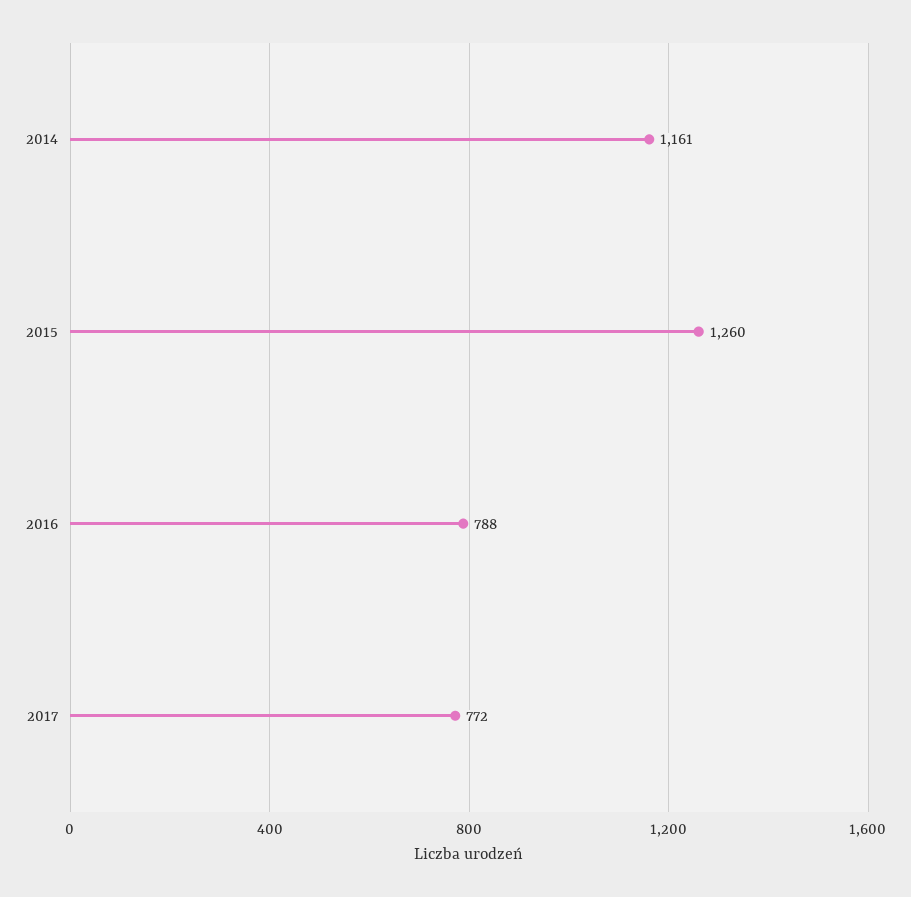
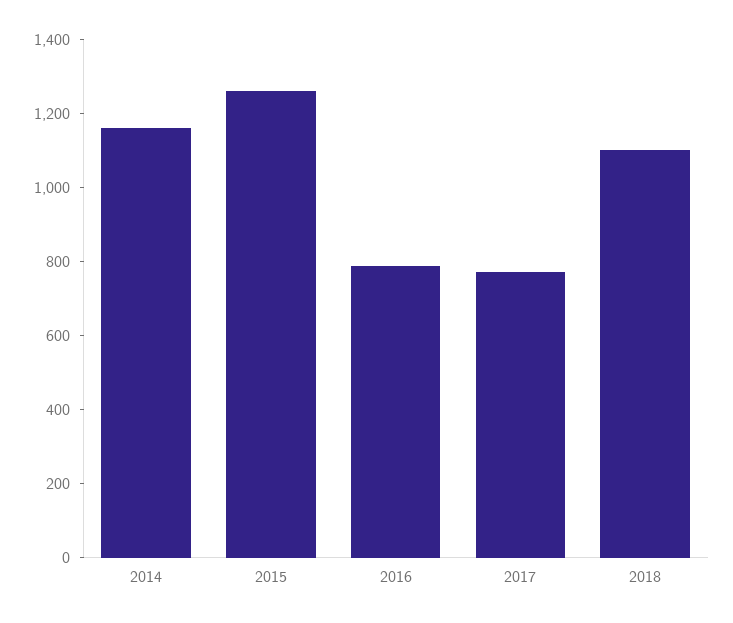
2018: none -> 1100

